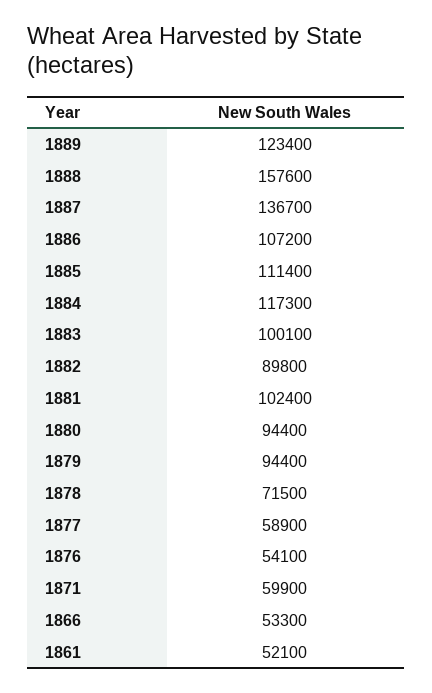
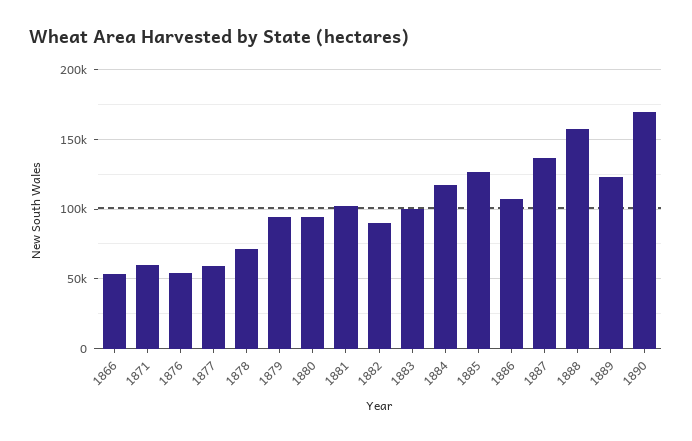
1885: 111400 -> 125000
1861: 52100 -> none
1890: none -> 170000

